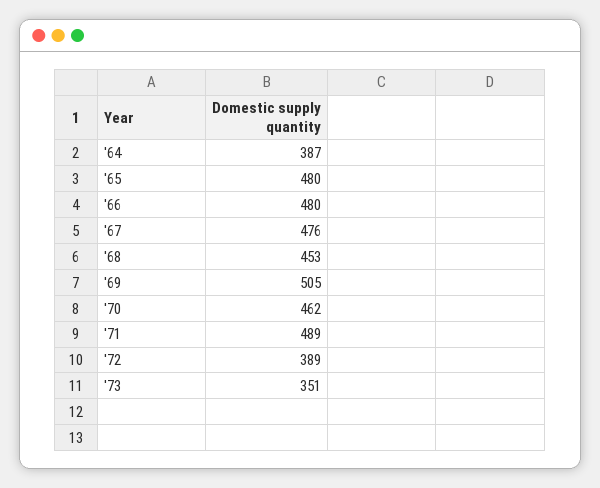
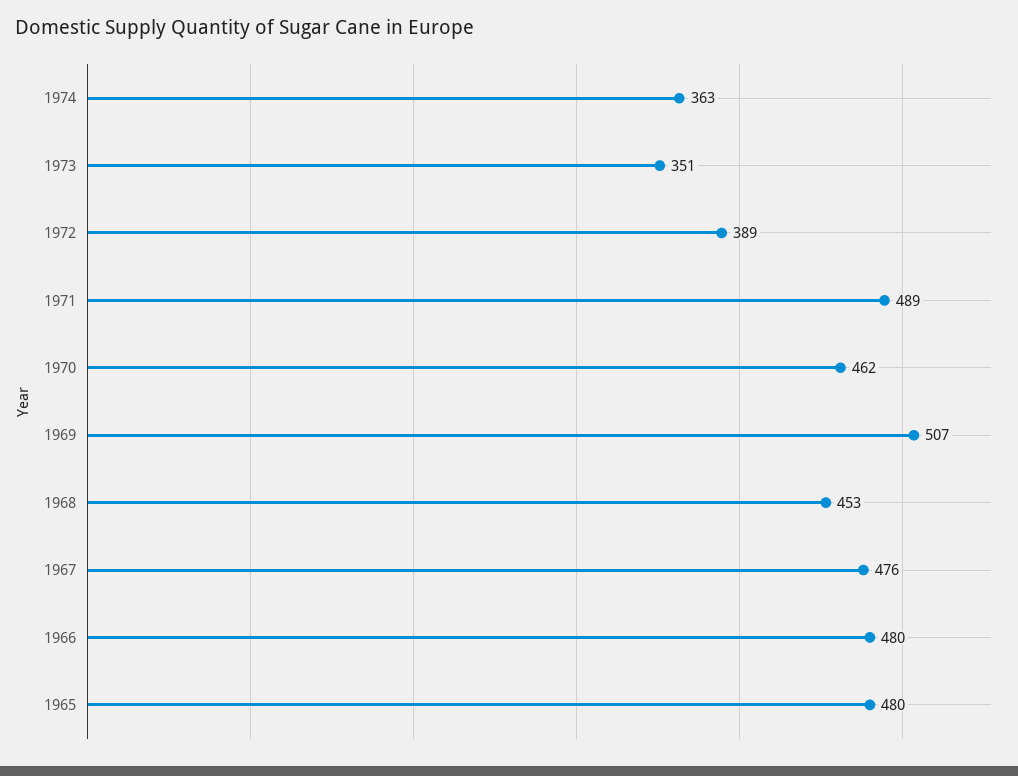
'64: 387 -> none
'69: 505 -> 507
1974: none -> 363

